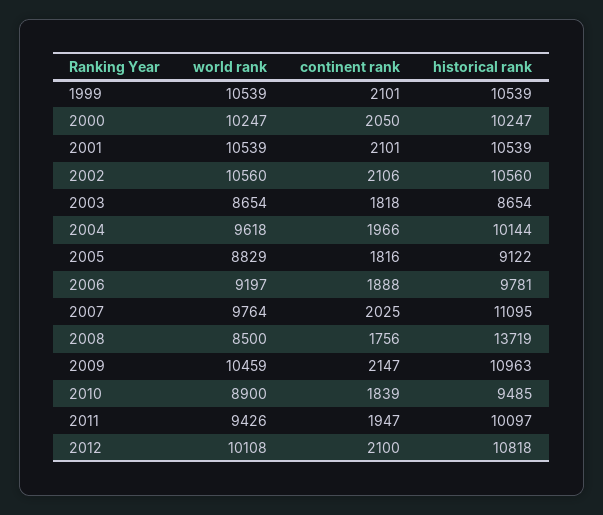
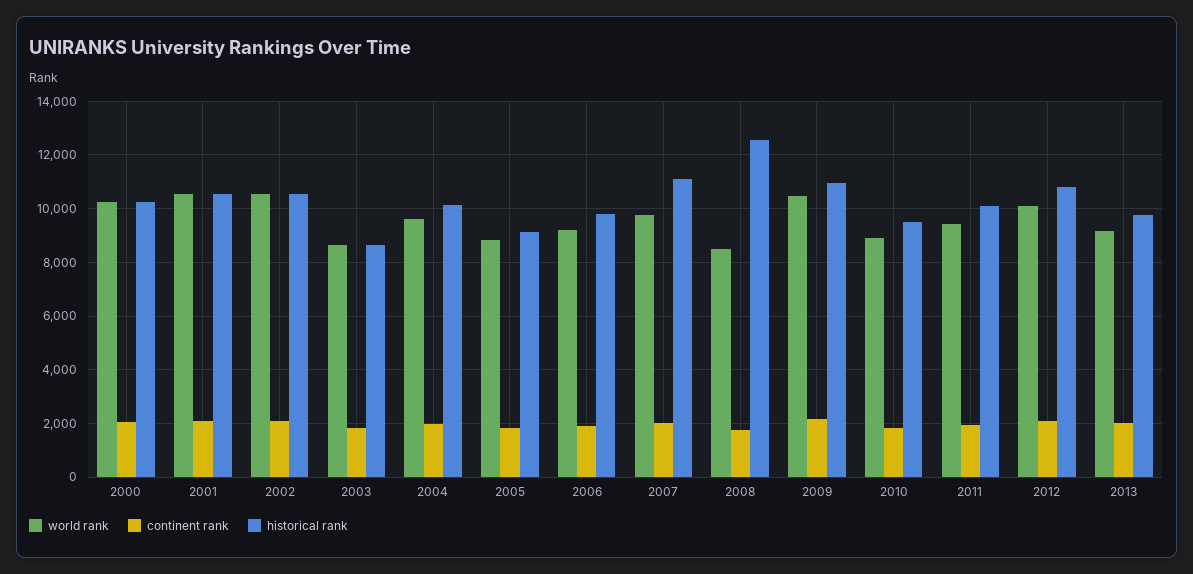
world rank, 1999: 10539 -> none
continent rank, 1999: 2101 -> none
historical rank, 1999: 10539 -> none
historical rank, 2008: 13719 -> 12500
world rank, 2013: none -> 9250
continent rank, 2013: none -> 2000
historical rank, 2013: none -> 9750

